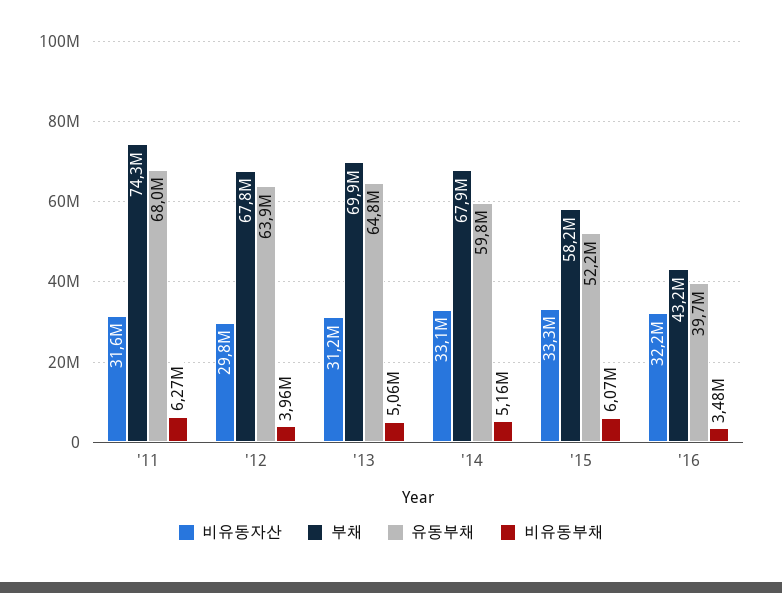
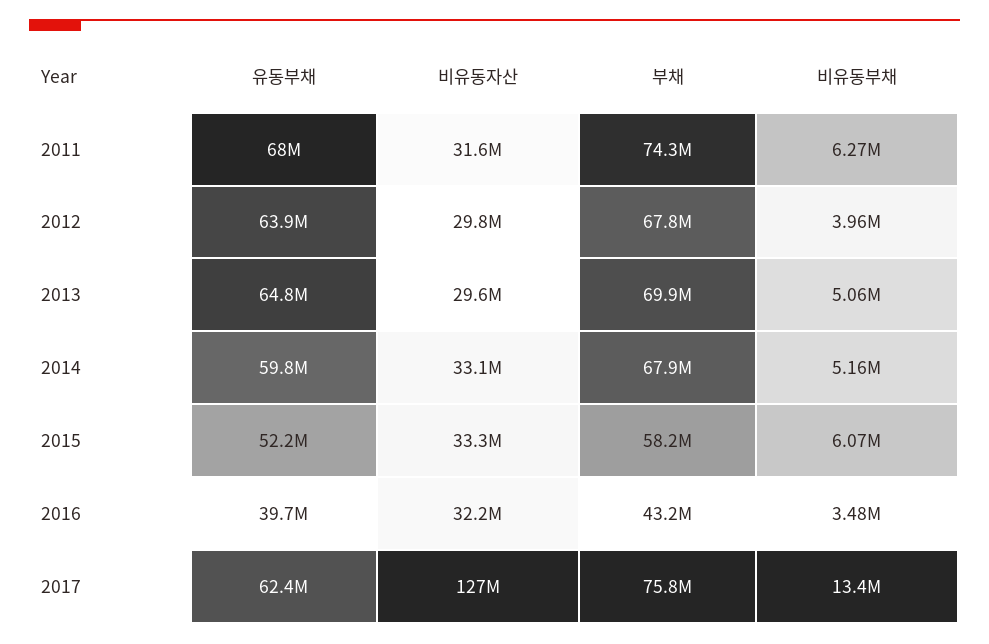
비유동자산, '13: 31200000 -> 29600000
유동부채, 2017: none -> 62400000
비유동자산, 2017: none -> 127000000
부채, 2017: none -> 75800000
비유동부채, 2017: none -> 13400000

